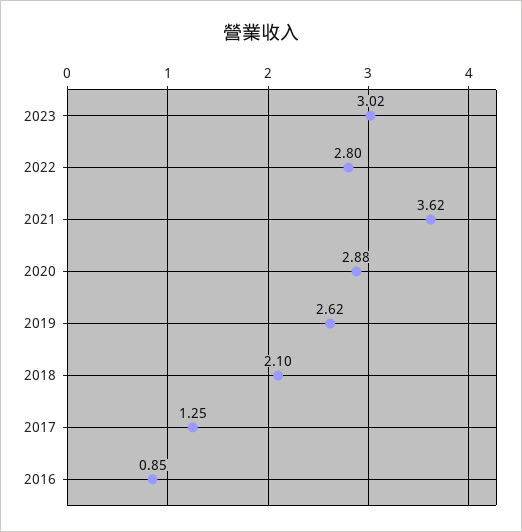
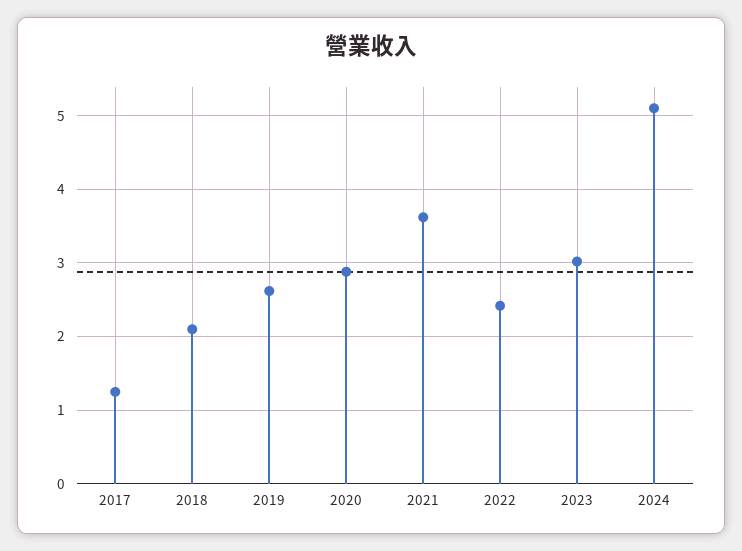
2022: 2.8 -> 2.4
2016: 0.85 -> none
2024: none -> 5.1

